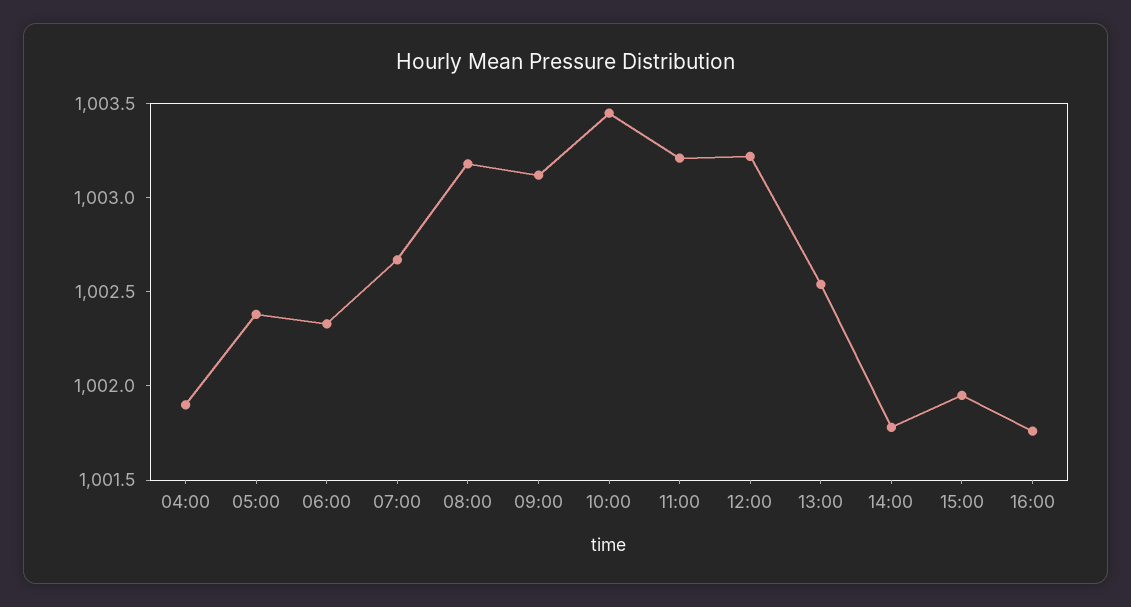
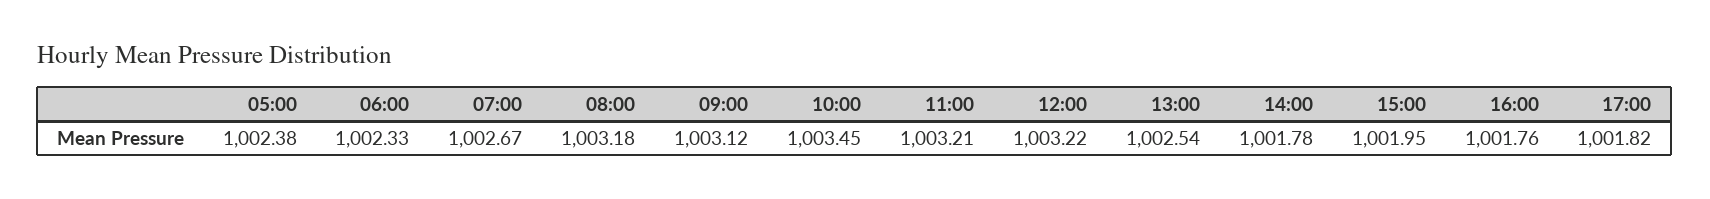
04:00: 1001.9 -> none
17:00: none -> 1001.82

